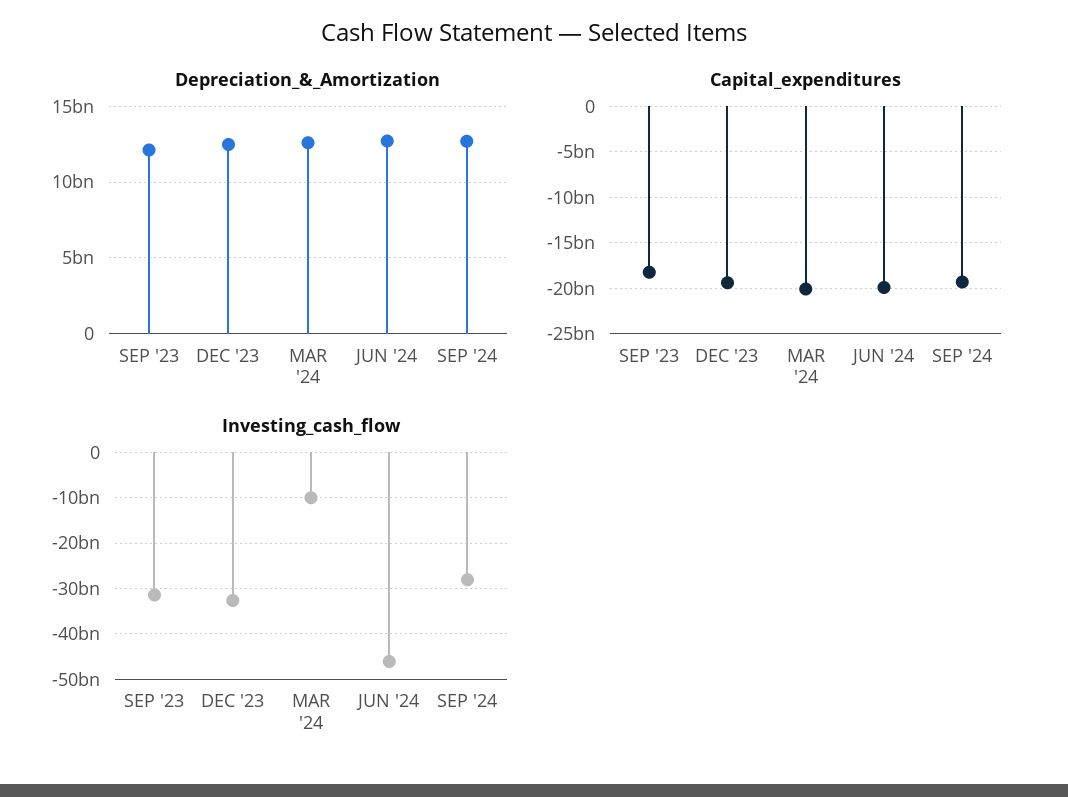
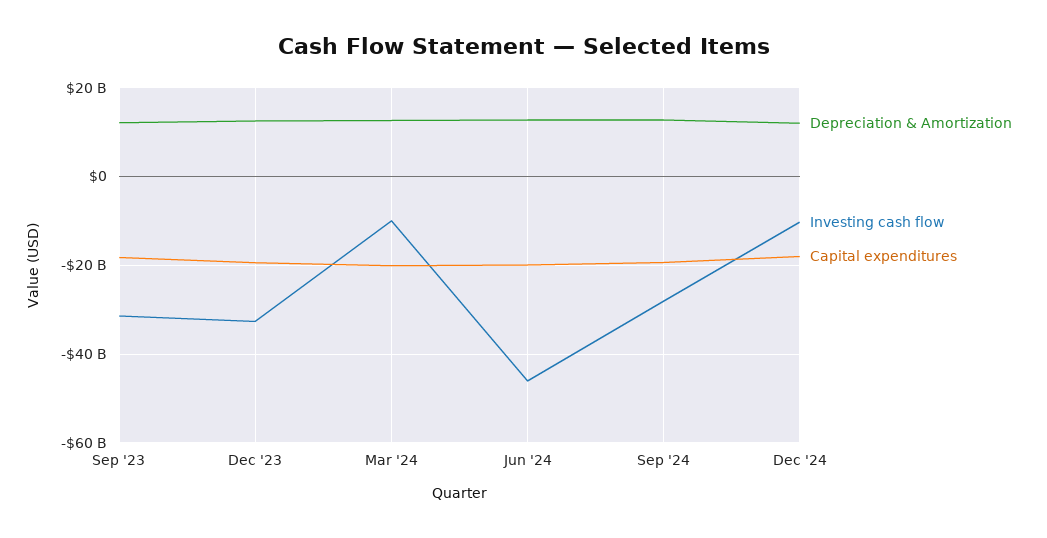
Depreciation_&_Amortization, Dec '24: none -> 12000000000
Investing_cash_flow, Dec '24: none -> -10000000000
Capital_expenditures, Dec '24: none -> -18000000000

